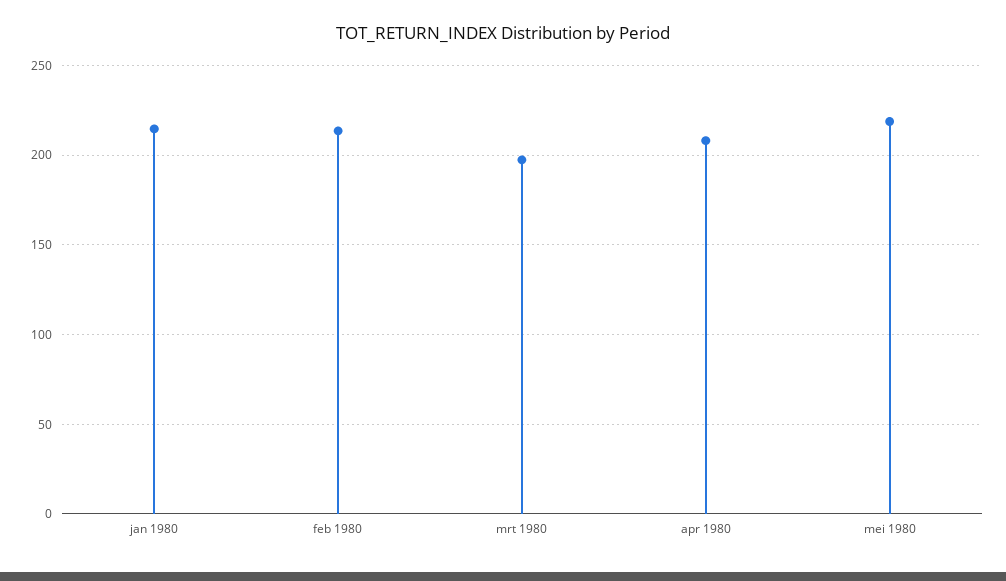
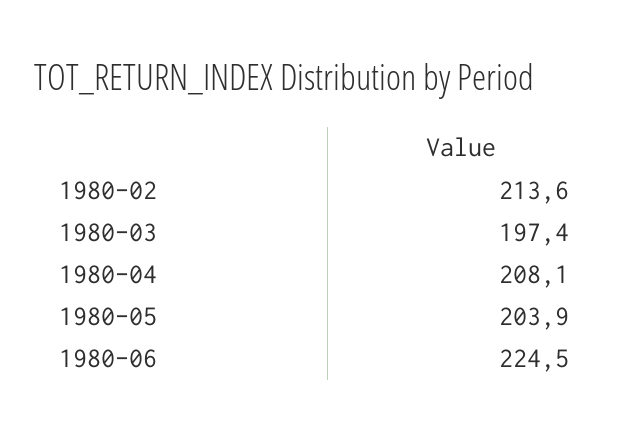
jan 1980: 215 -> none
mei 1980: 220 -> 203.9
1980-06: none -> 224.5

